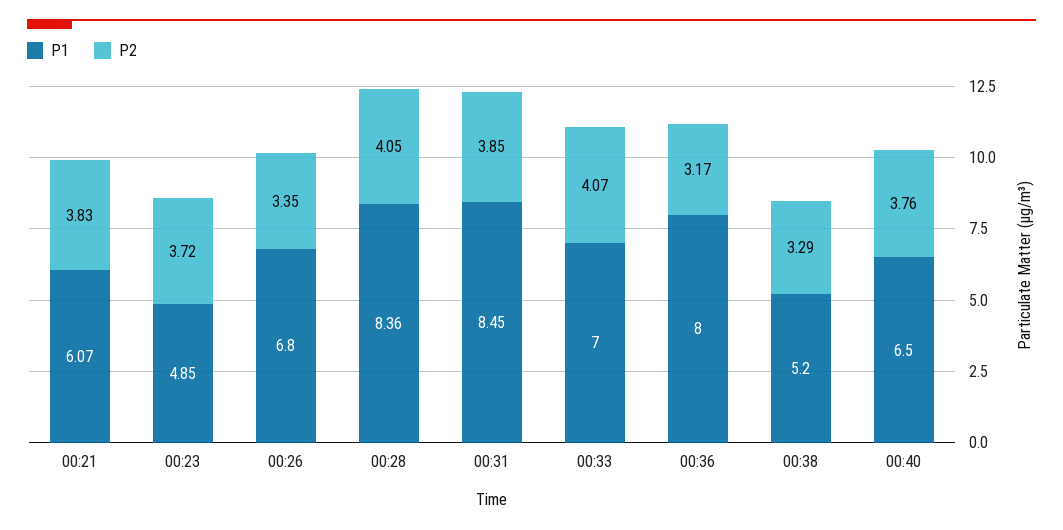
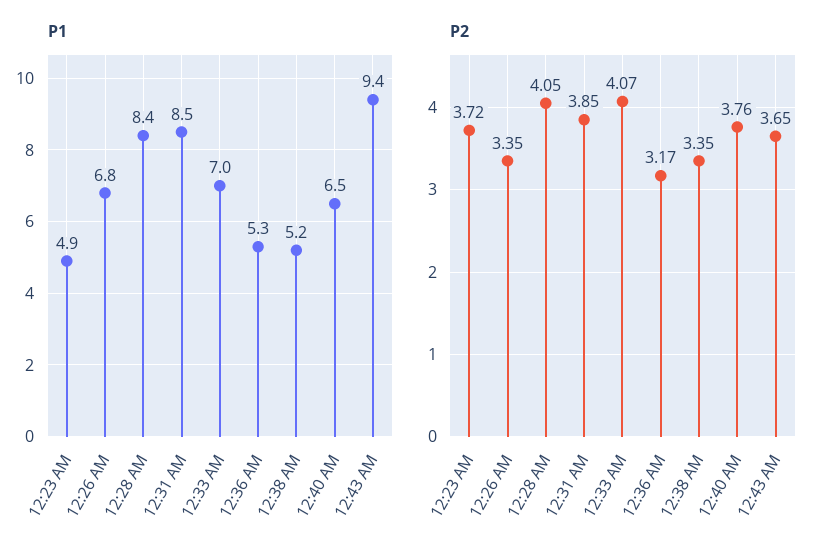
P1, 00:21: 6.07 -> none
P2, 00:21: 3.83 -> none
P1, 00:36: 8 -> 5.3
P2, 00:38: 3.29 -> 3.35
P1, 12:43 AM: none -> 9.4
P2, 12:43 AM: none -> 3.65

